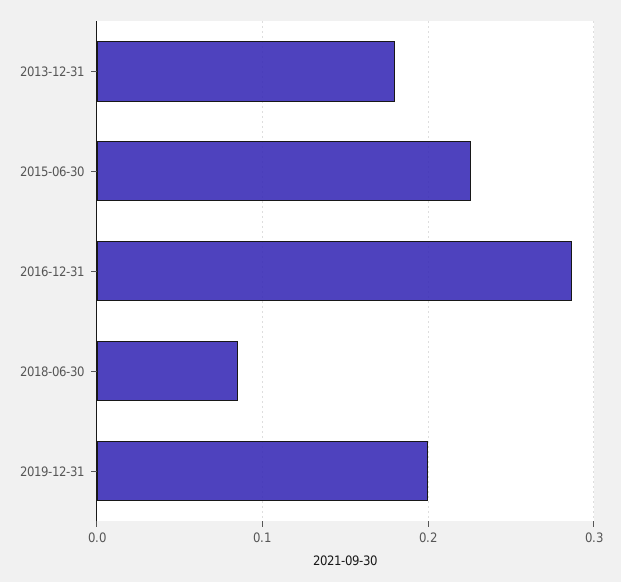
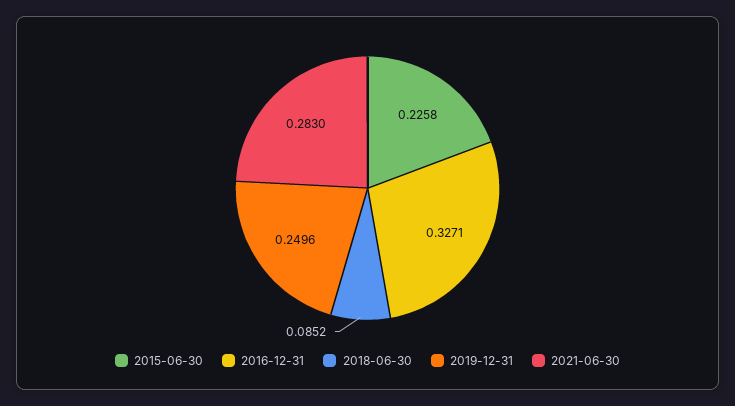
2013-12-31: 0.18 -> none
2016-12-31: 0.29 -> 0.3271
2019-12-31: 0.2 -> 0.2496
2021-06-30: none -> 0.283

